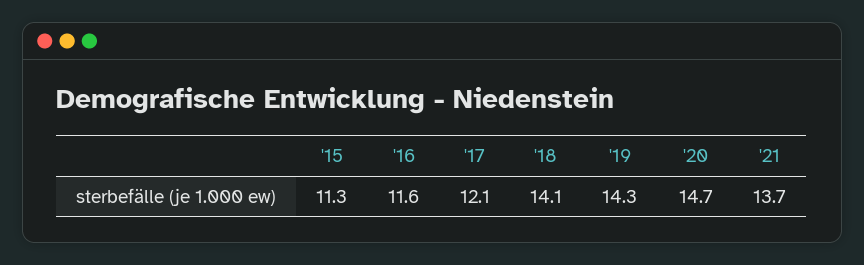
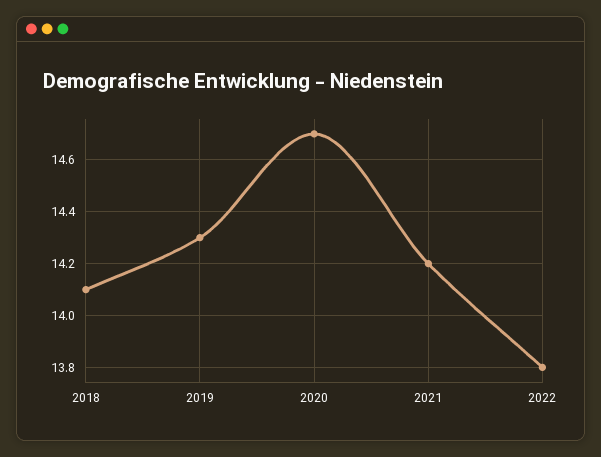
'15: 11.3 -> none
'16: 11.6 -> none
'17: 12.1 -> none
'21: 13.7 -> 14.2
2022: none -> 13.8

